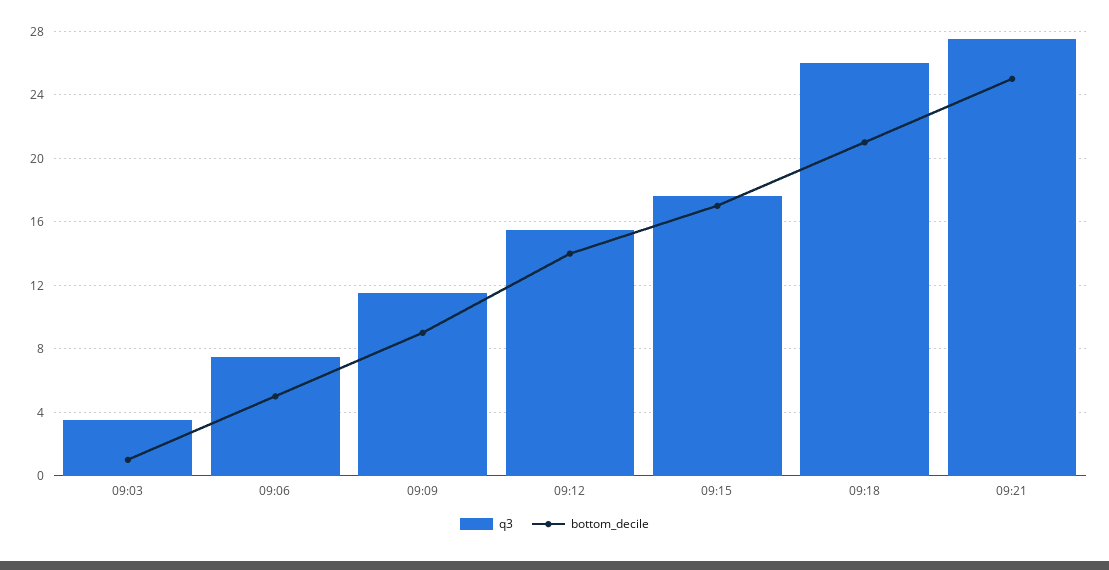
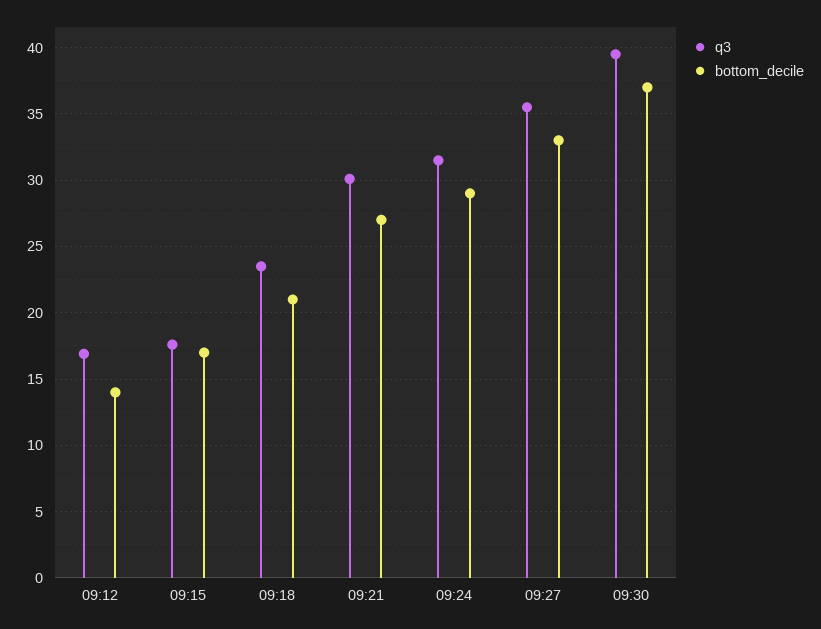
q3, 09:03: 3.5 -> none
bottom_decile, 09:03: 1 -> none
q3, 09:06: 7.5 -> none
bottom_decile, 09:06: 5 -> none
q3, 09:09: 11.5 -> none
bottom_decile, 09:09: 9 -> none
q3, 09:12: 15.5 -> 17
q3, 09:18: 26 -> 23.5
q3, 09:21: 27.5 -> 30
bottom_decile, 09:21: 25 -> 27
q3, 09:24: none -> 31.5
bottom_decile, 09:24: none -> 29
q3, 09:27: none -> 35.5
bottom_decile, 09:27: none -> 33
q3, 09:30: none -> 39.5
bottom_decile, 09:30: none -> 37

